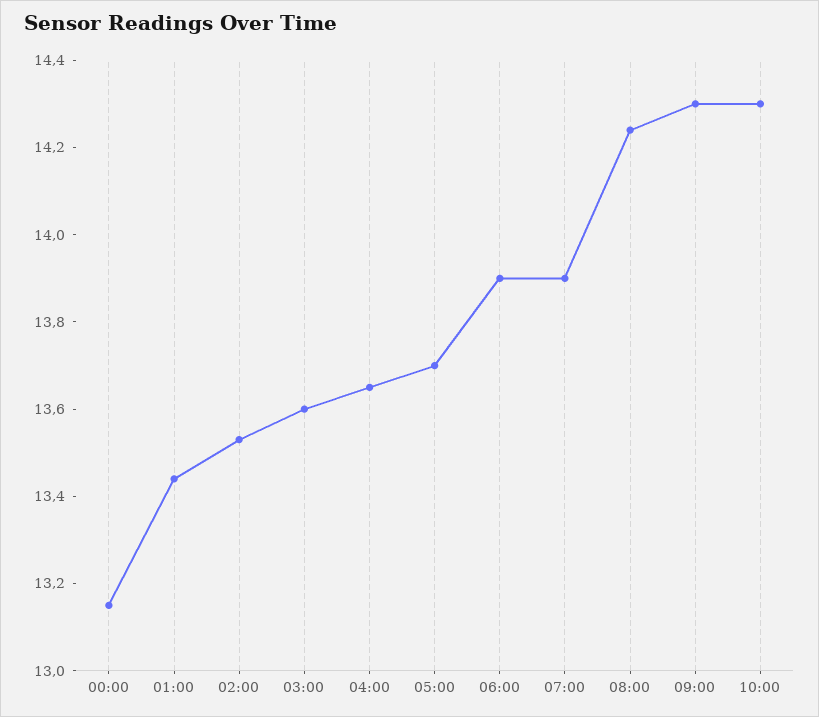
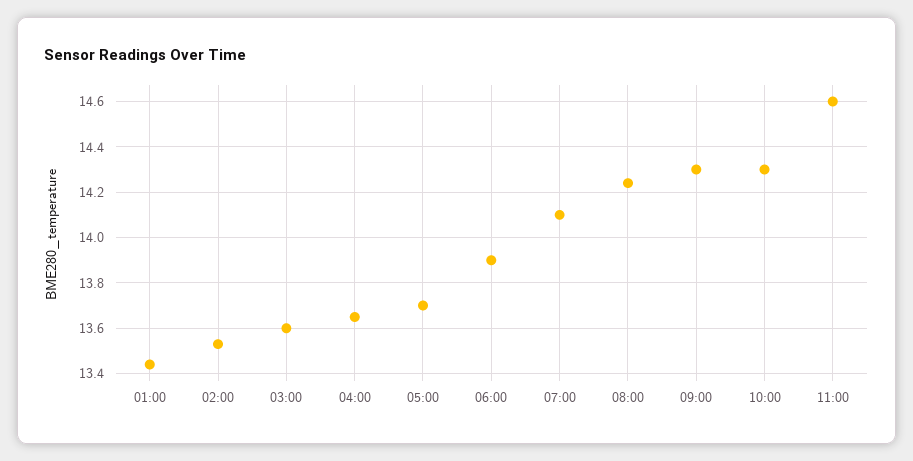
00:00: 13.15 -> none
07:00: 13.9 -> 14.1
11:00: none -> 14.6

